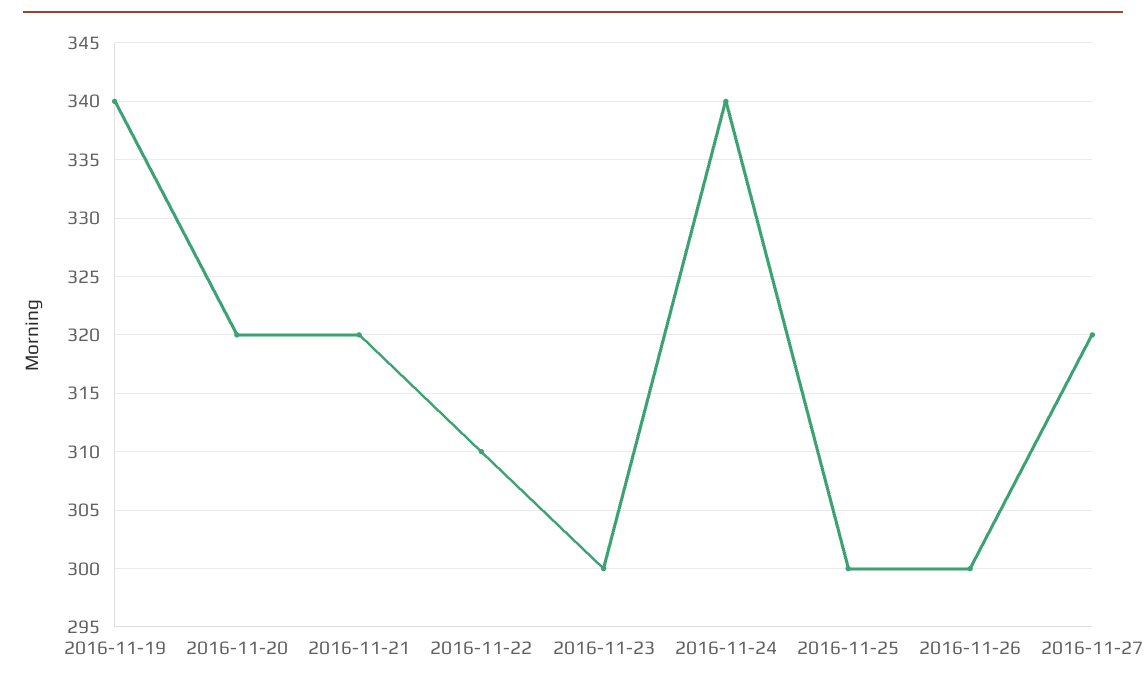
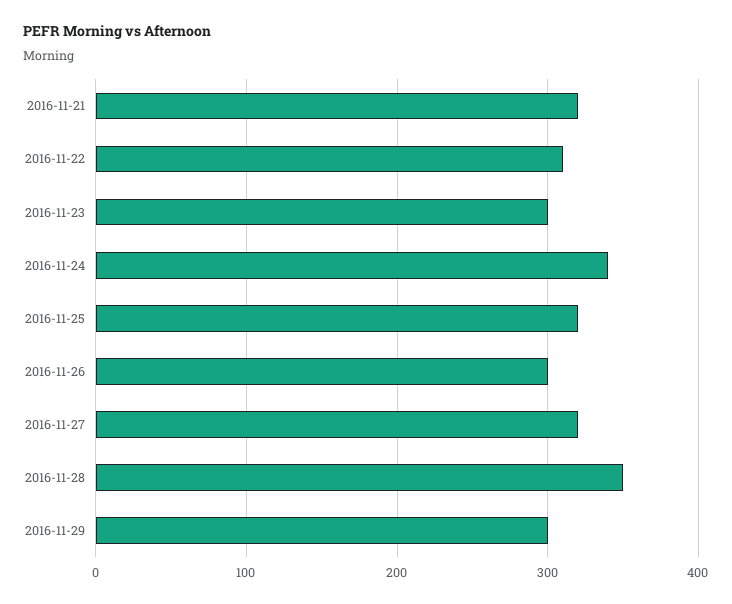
2016-11-19: 340 -> none
2016-11-20: 320 -> none
2016-11-25: 300 -> 320
2016-11-28: none -> 350
2016-11-29: none -> 300

